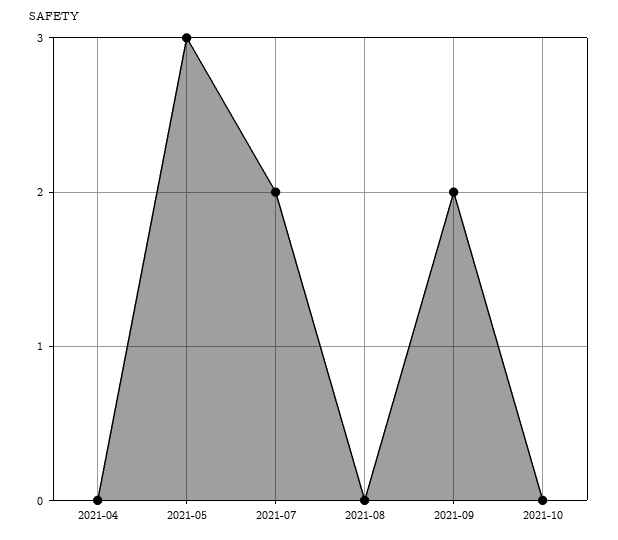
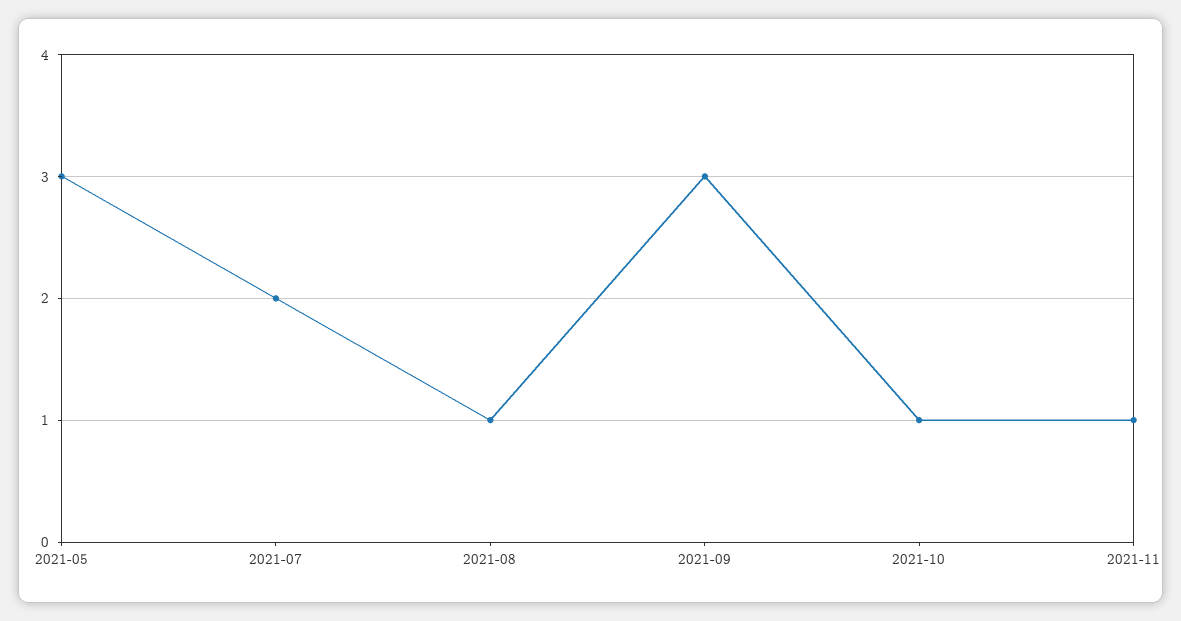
2021-04: 0 -> none
2021-08: 0 -> 1
2021-09: 2 -> 3
2021-10: 0 -> 1
2021-11: none -> 1

